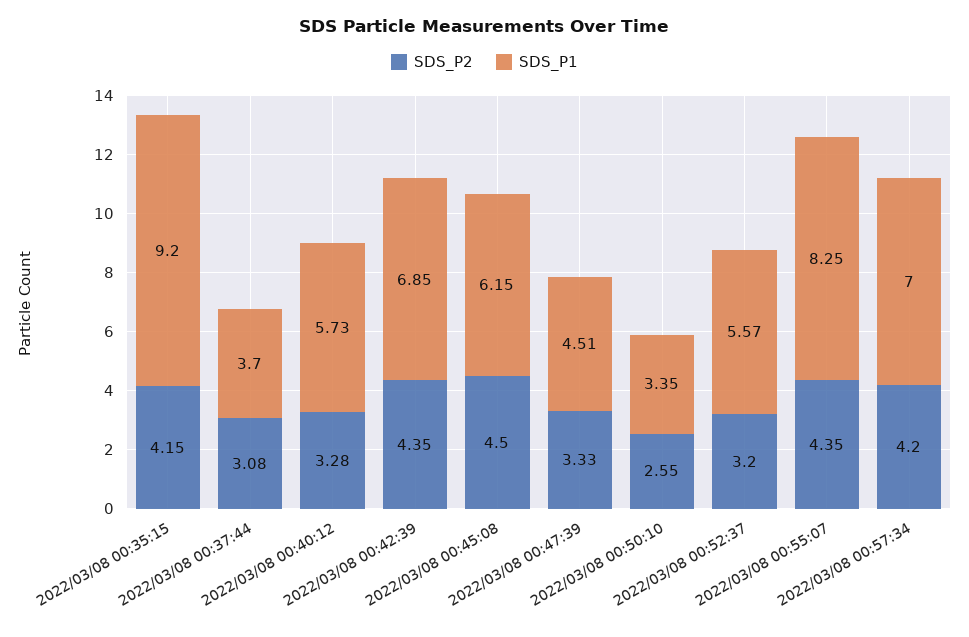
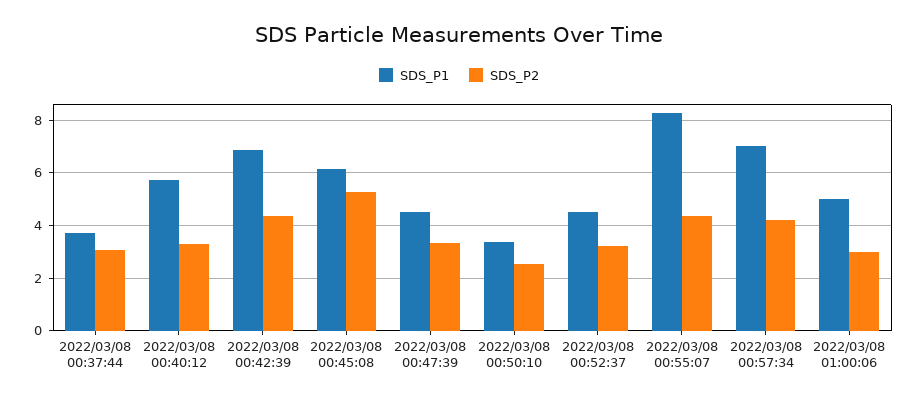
SDS_P2, 2022/03/08 00:35:15: 4.15 -> none
SDS_P1, 2022/03/08 00:35:15: 9.2 -> none
SDS_P2, 2022/03/08 00:45:08: 4.5 -> 5.25
SDS_P1, 2022/03/08 00:52:37: 5.57 -> 4.5
SDS_P1, 2022/03/08 01:00:06: none -> 5
SDS_P2, 2022/03/08 01:00:06: none -> 3

